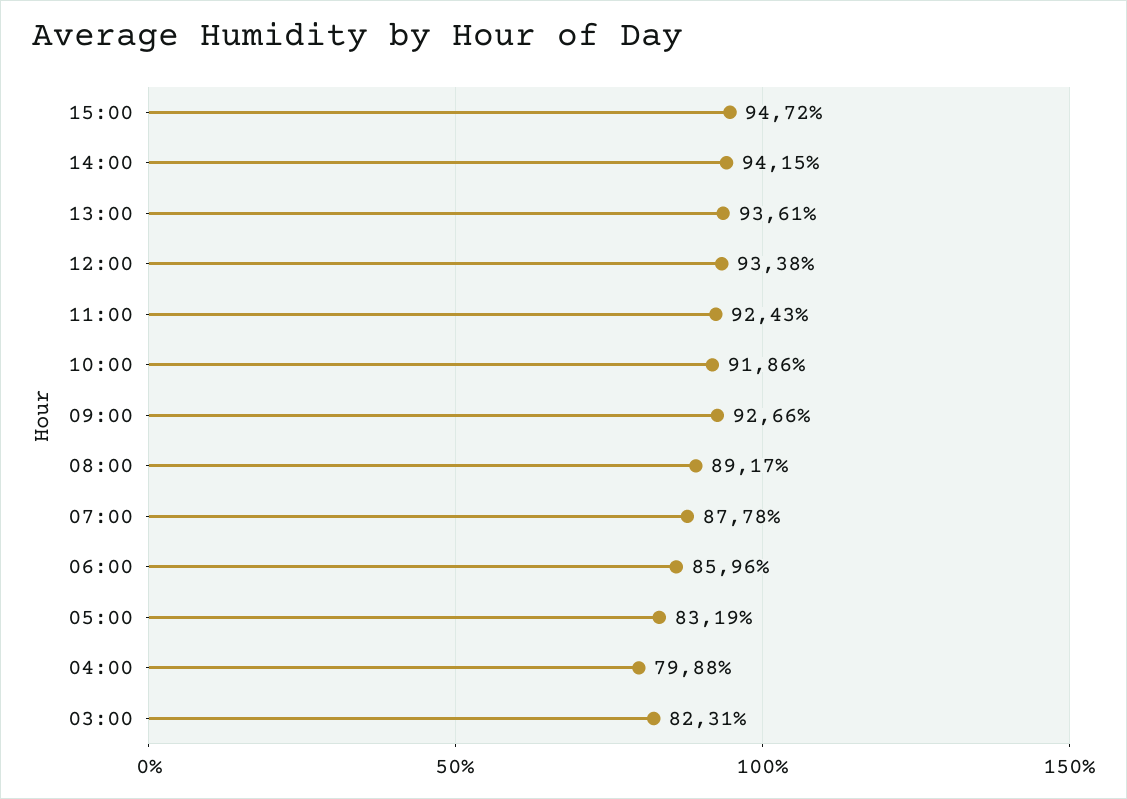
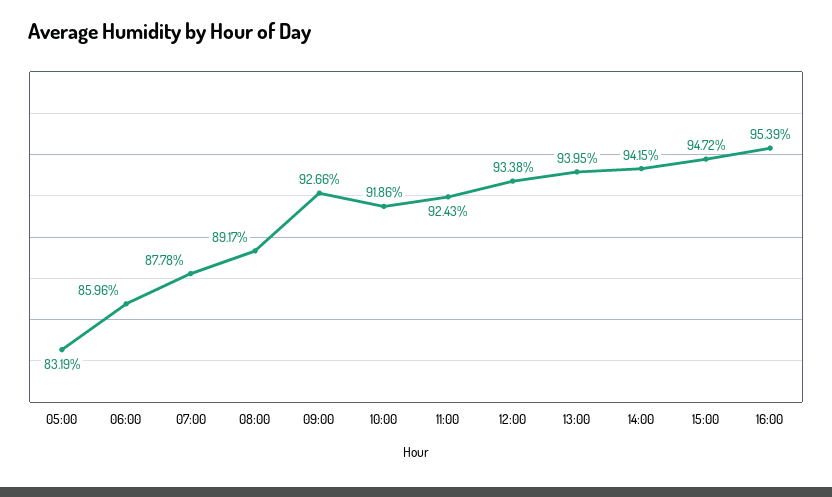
13:00: 93.61 -> 93.95
04:00: 79.88 -> none
03:00: 82.31 -> none
16:00: none -> 95.39

